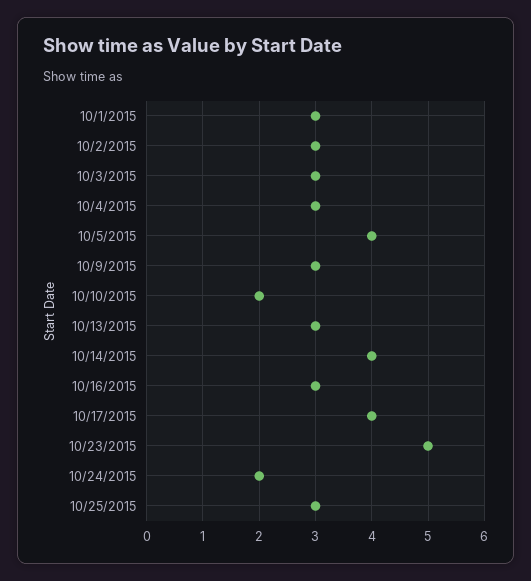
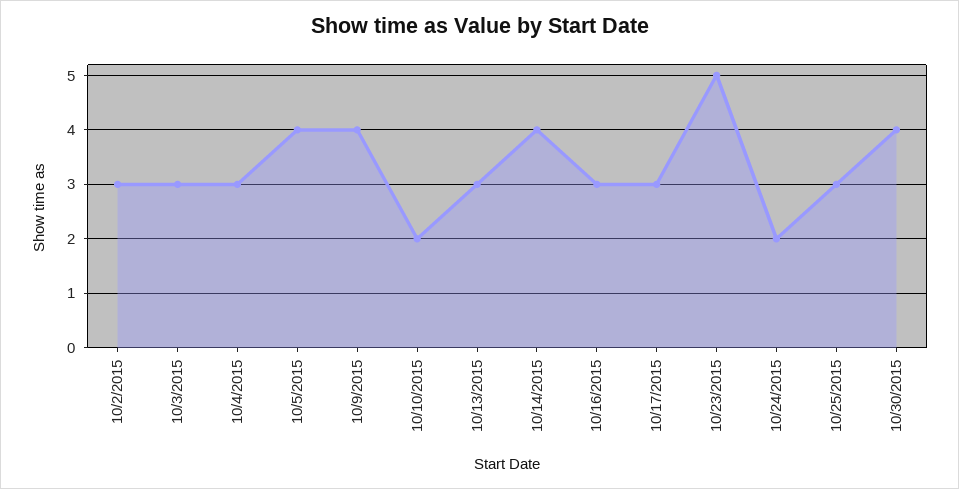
10/1/2015: 3 -> none
10/9/2015: 3 -> 4
10/17/2015: 4 -> 3
10/30/2015: none -> 4

